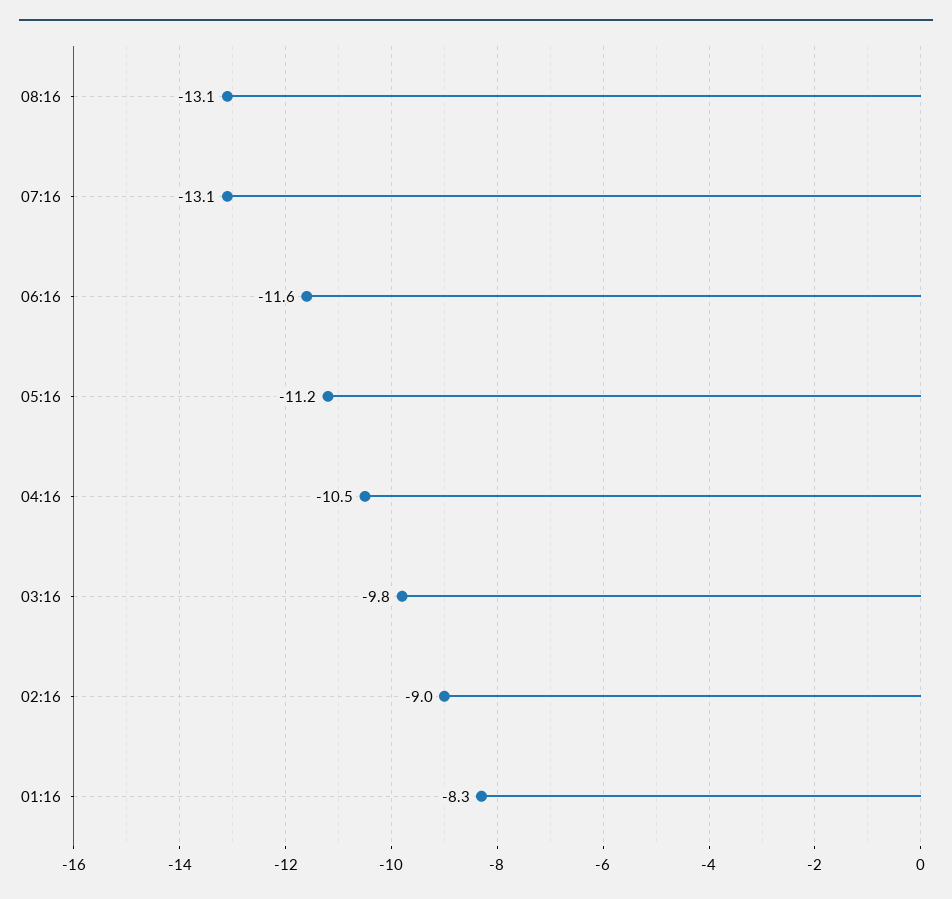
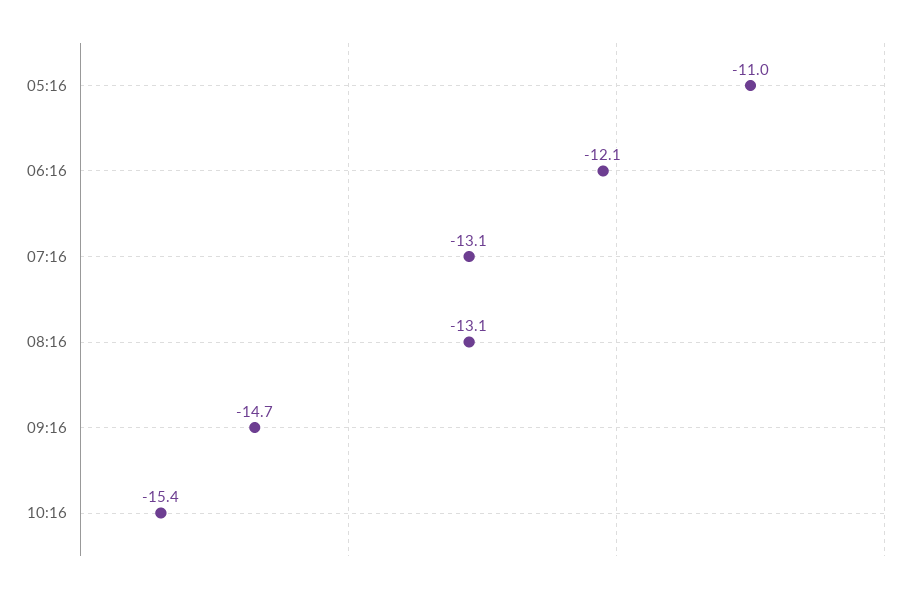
06:16: -11.6 -> -12.1
05:16: -11.2 -> -11
04:16: -10.5 -> none
03:16: -9.8 -> none
02:16: -9 -> none
01:16: -8.3 -> none
09:16: none -> -14.7
10:16: none -> -15.4

